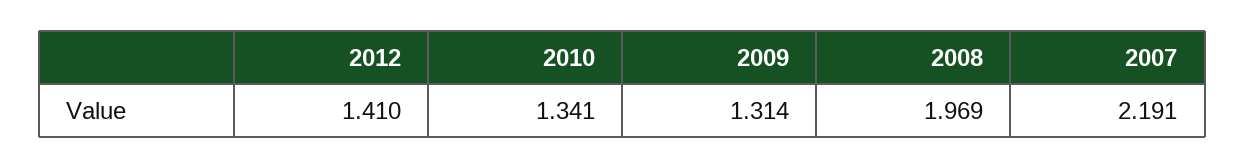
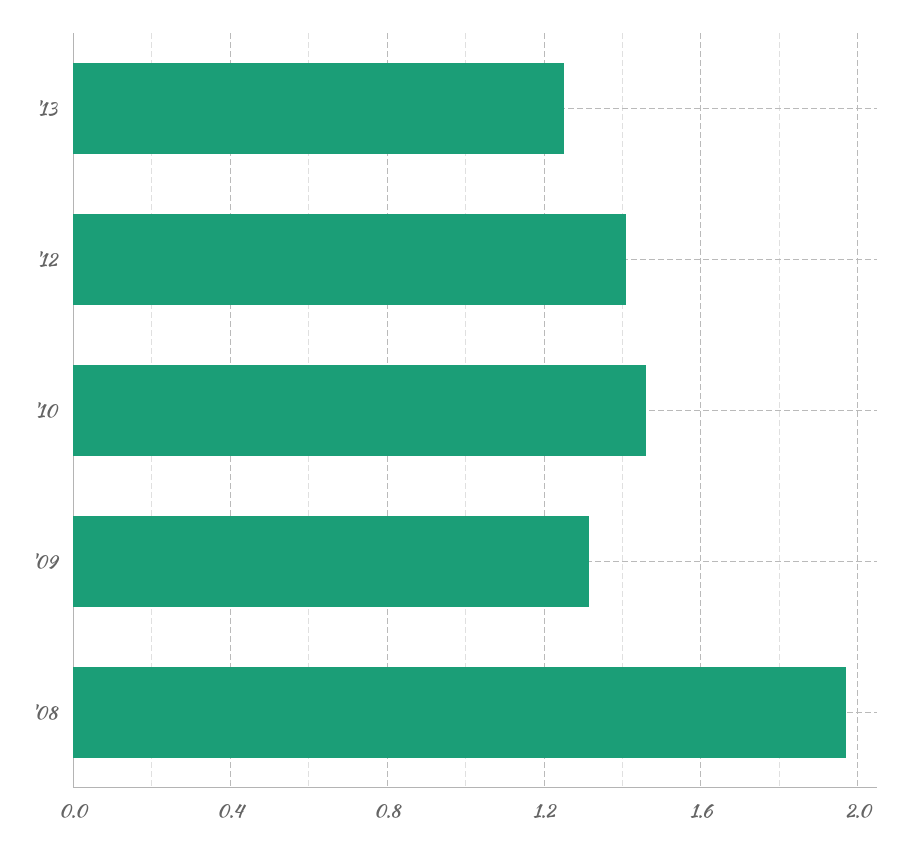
2010: 1.341 -> 1.45
2007: 2.191 -> none
'13: none -> 1.25

